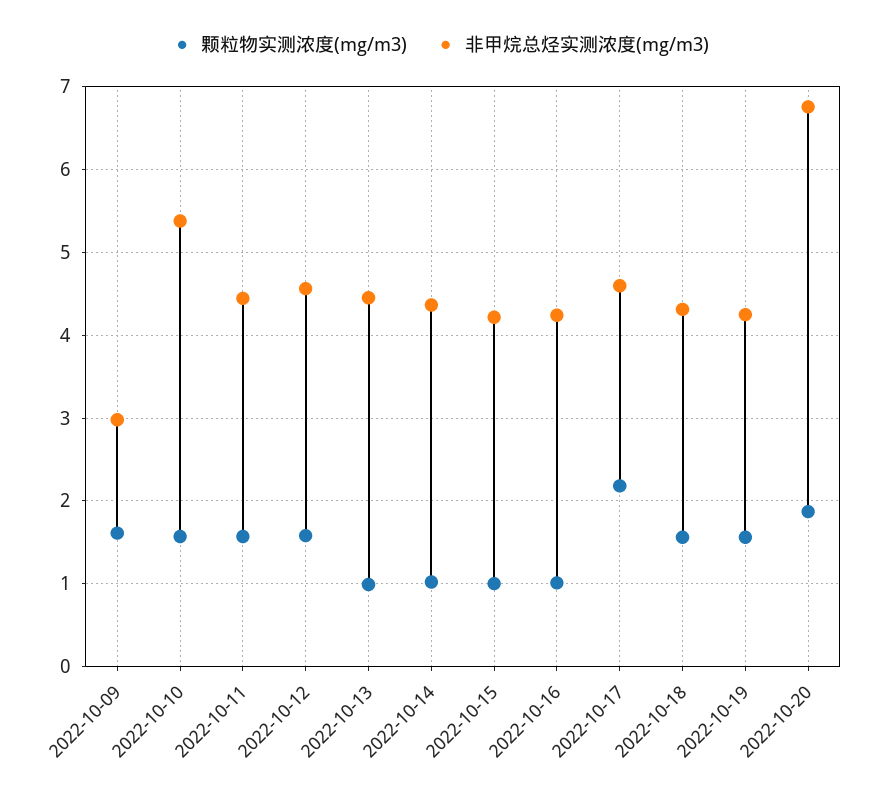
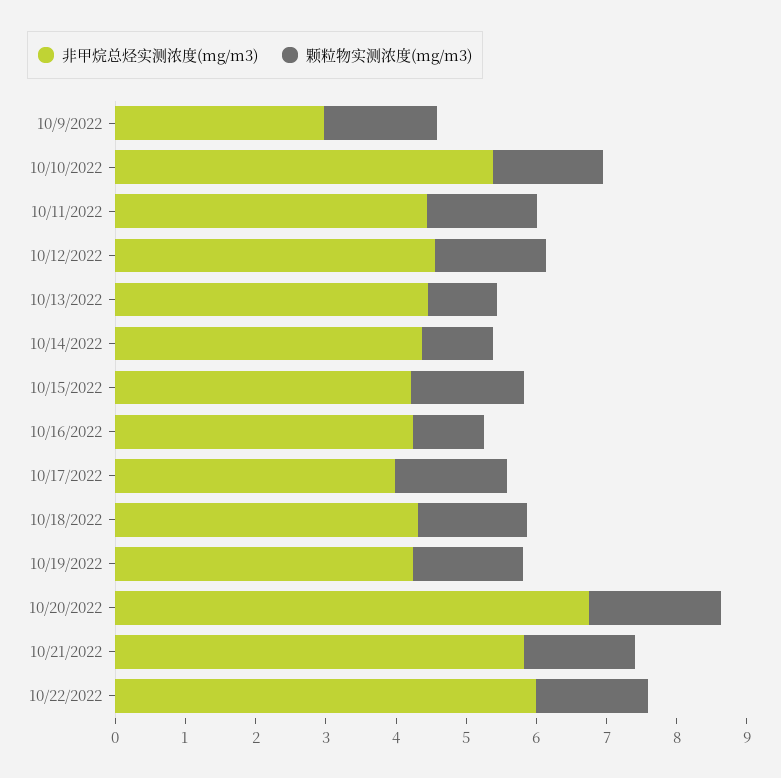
颗粒物实测浓度(mg/m3), 2022-10-15: 1 -> 1.6
颗粒物实测浓度(mg/m3), 2022-10-17: 2.2 -> 1.6
非甲烷总烃实测浓度(mg/m3), 2022-10-17: 4.6 -> 4
非甲烷总烃实测浓度(mg/m3), 10/21/2022: none -> 5.8
颗粒物实测浓度(mg/m3), 10/21/2022: none -> 1.6
非甲烷总烃实测浓度(mg/m3), 10/22/2022: none -> 6
颗粒物实测浓度(mg/m3), 10/22/2022: none -> 1.6

